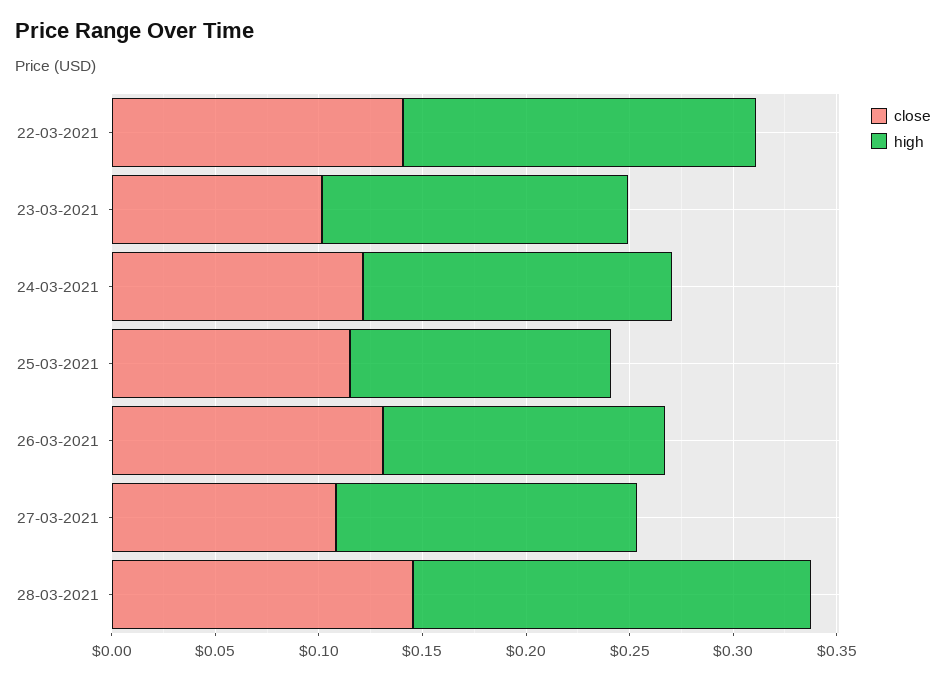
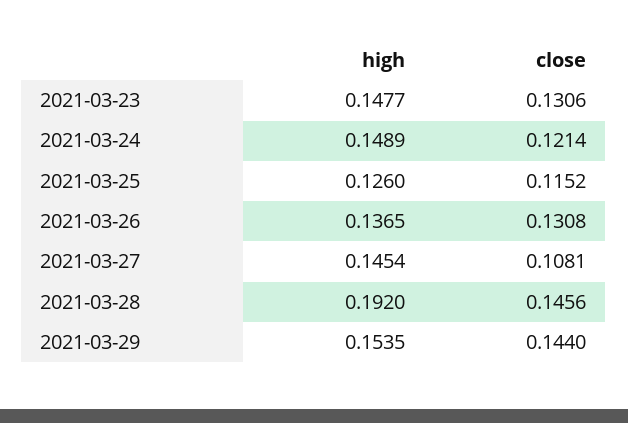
close, 22-03-2021: 0.14 -> none
high, 22-03-2021: 0.17 -> none
close, 23-03-2021: 0.1 -> 0.1306
high, 2021-03-29: none -> 0.1535
close, 2021-03-29: none -> 0.144

